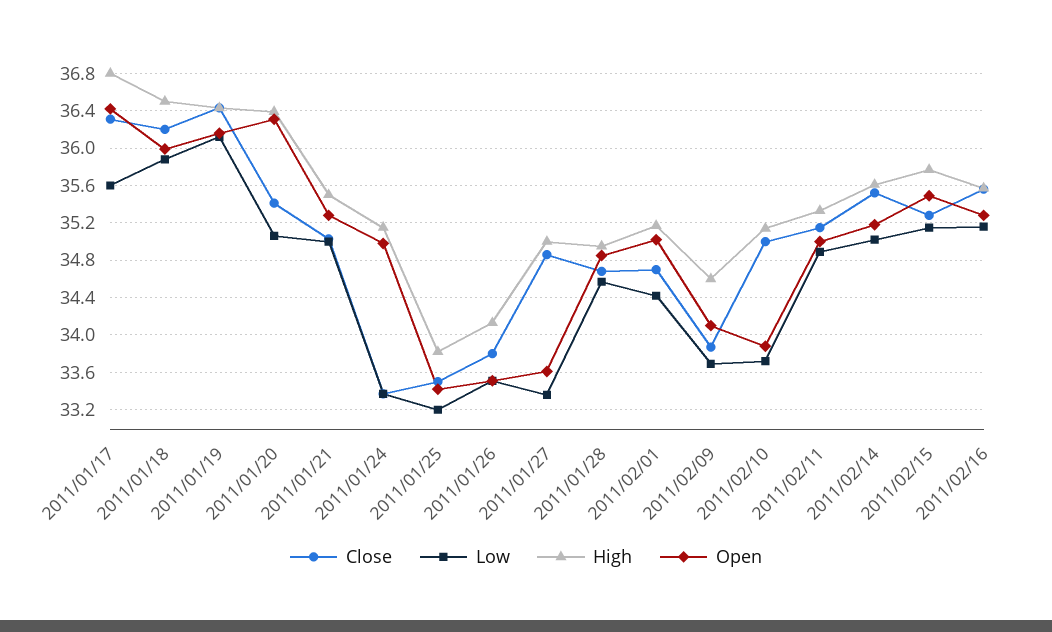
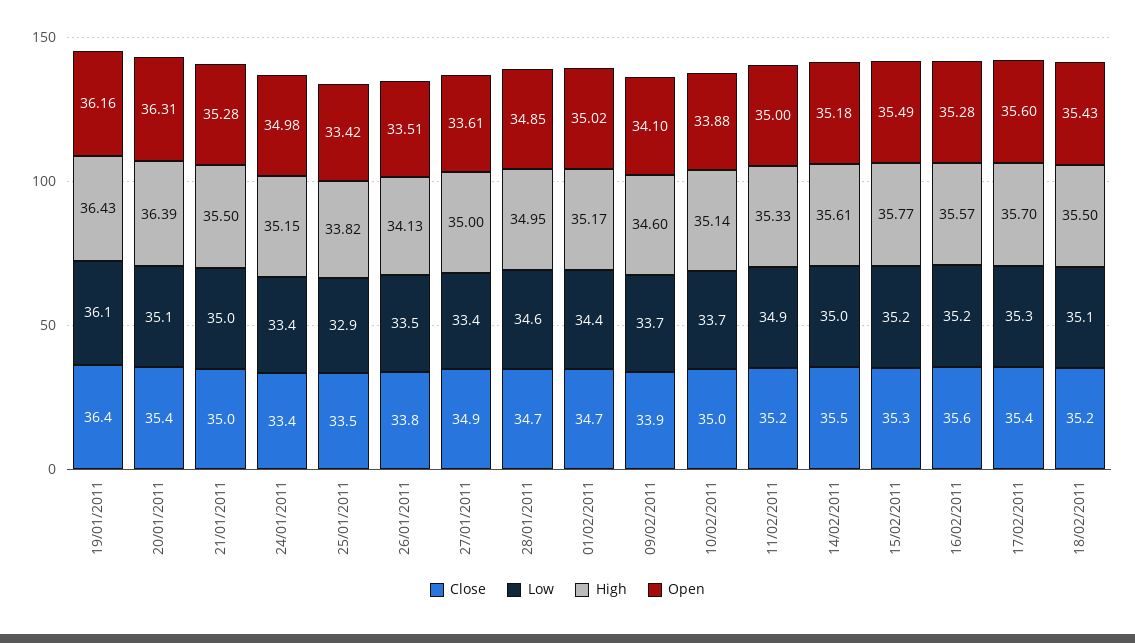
Close, 2011/01/17: 36.3 -> none
Low, 2011/01/17: 35.6 -> none
High, 2011/01/17: 36.8 -> none
Open, 2011/01/17: 36.4 -> none
Close, 2011/01/18: 36.2 -> none
Low, 2011/01/18: 35.9 -> none
High, 2011/01/18: 36.5 -> none
Open, 2011/01/18: 36 -> none
Low, 2011/01/25: 33.2 -> 32.9
Close, 17/02/2011: none -> 35.4
Low, 17/02/2011: none -> 35.3
High, 17/02/2011: none -> 35.7
Open, 17/02/2011: none -> 35.6
Close, 18/02/2011: none -> 35.2
Low, 18/02/2011: none -> 35.1
High, 18/02/2011: none -> 35.5
Open, 18/02/2011: none -> 35.43

